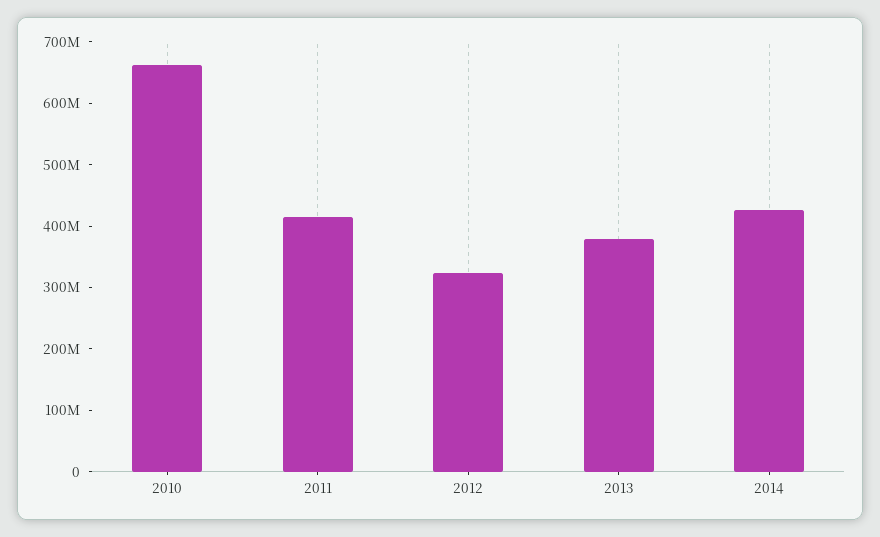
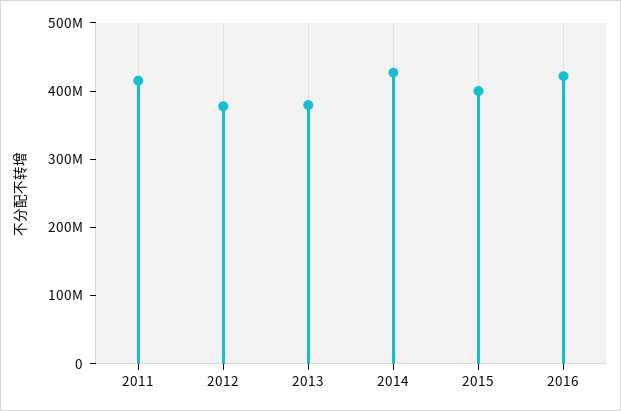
2010: 660000000 -> none
2012: 320000000 -> 380000000
2015: none -> 400000000
2016: none -> 420000000

